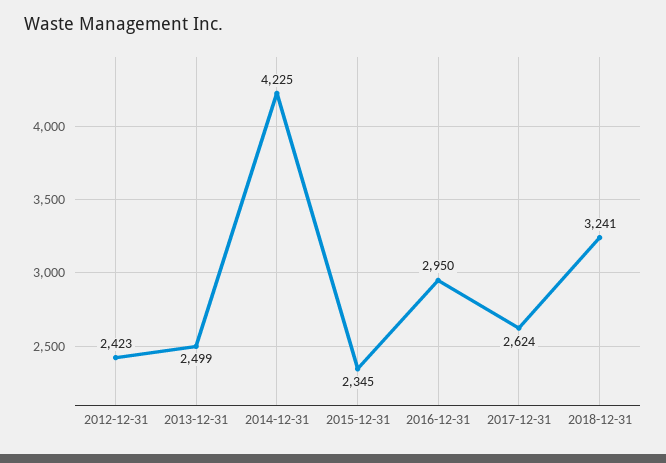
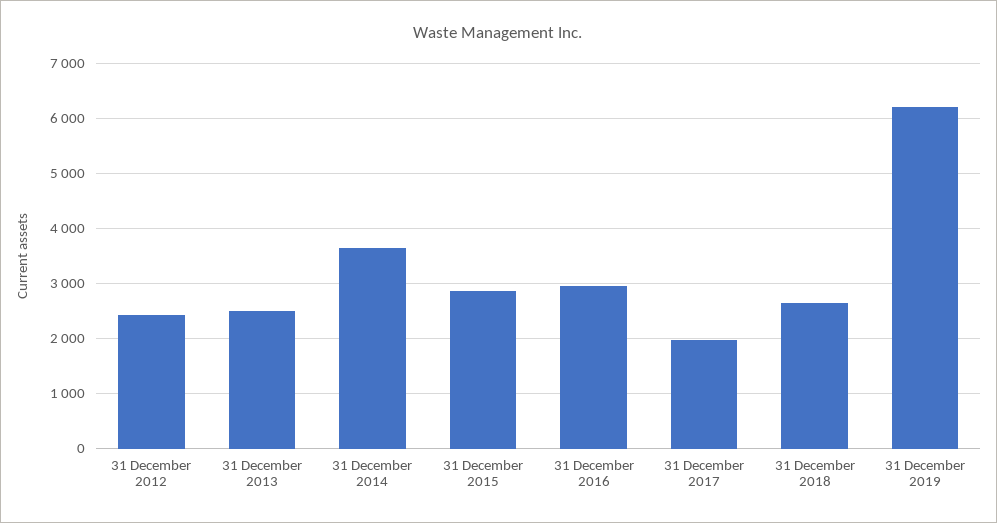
2014-12-31: 4225 -> 3600
2015-12-31: 2345 -> 2800
2017-12-31: 2624 -> 2000
2018-12-31: 3241 -> 2600
31 December 2019: none -> 6200

